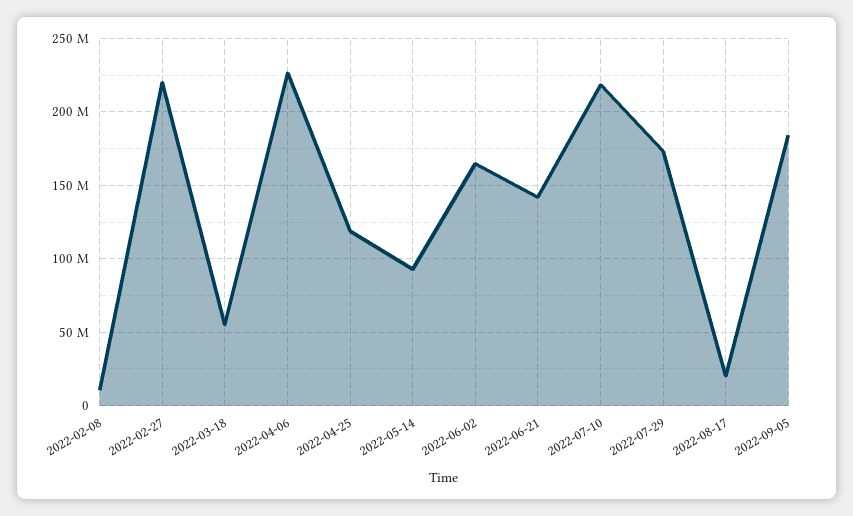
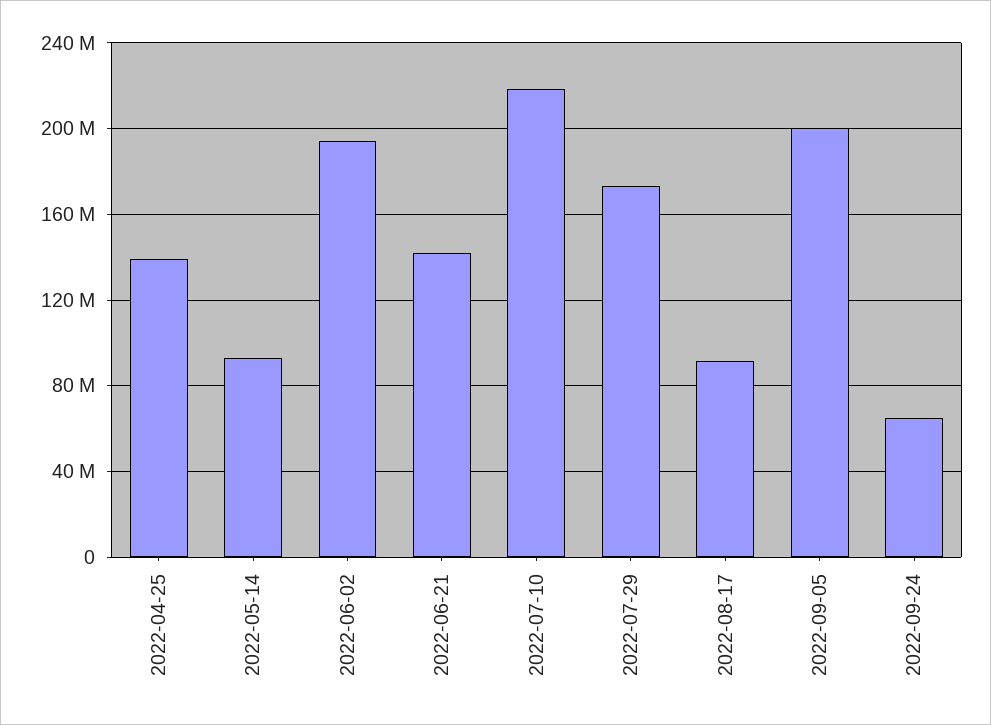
2022-02-08: 10000000 -> none
2022-02-27: 220000000 -> none
2022-03-18: 55000000 -> none
2022-04-06: 225000000 -> none
2022-04-25: 120000000 -> 140000000
2022-06-02: 165000000 -> 195000000
2022-08-17: 20000000 -> 90000000
2022-09-05: 185000000 -> 200000000
2022-09-24: none -> 65000000

